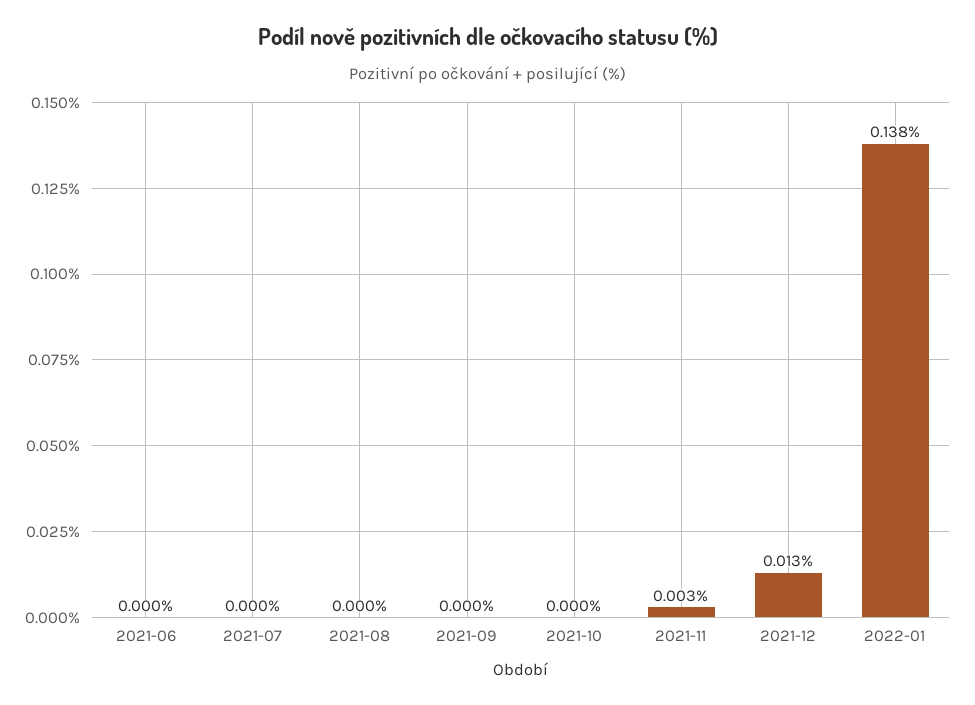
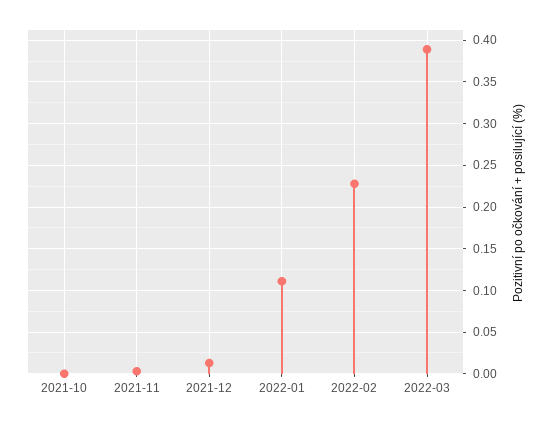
2021-06: 0 -> none
2021-07: 0 -> none
2021-08: 0 -> none
2021-09: 0 -> none
2022-01: 0.138 -> 0.11
2022-02: none -> 0.23
2022-03: none -> 0.39

